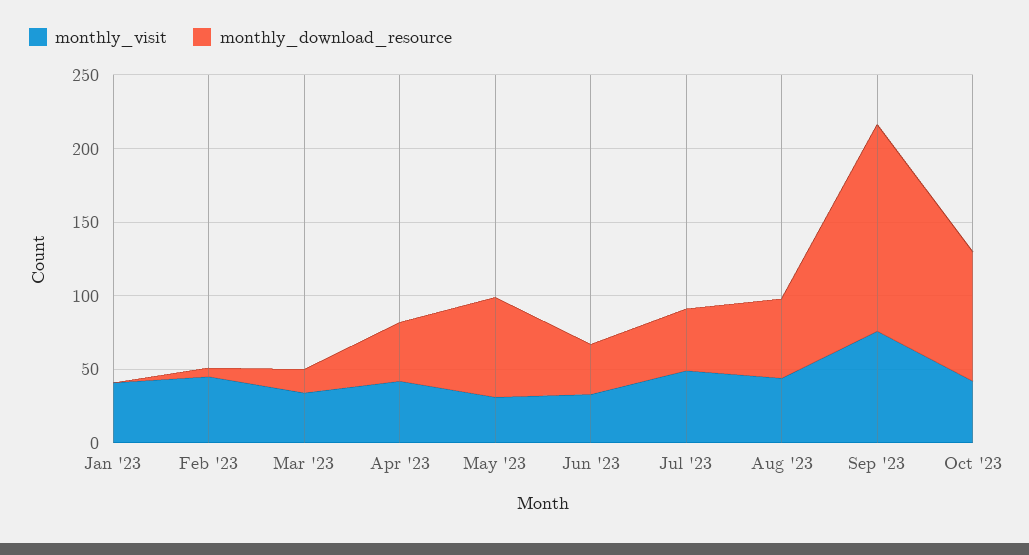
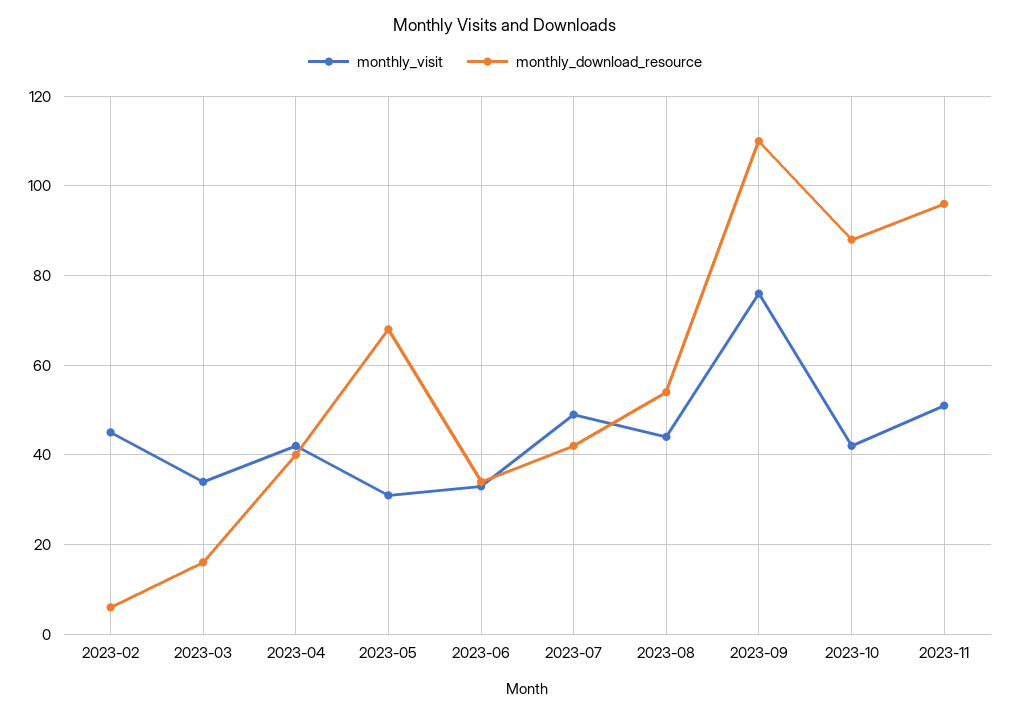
monthly_visit, Jan '23: 40 -> none
monthly_download_resource, Jan '23: 0 -> none
monthly_download_resource, Sep '23: 140 -> 110
monthly_visit, 2023-11: none -> 50
monthly_download_resource, 2023-11: none -> 95

